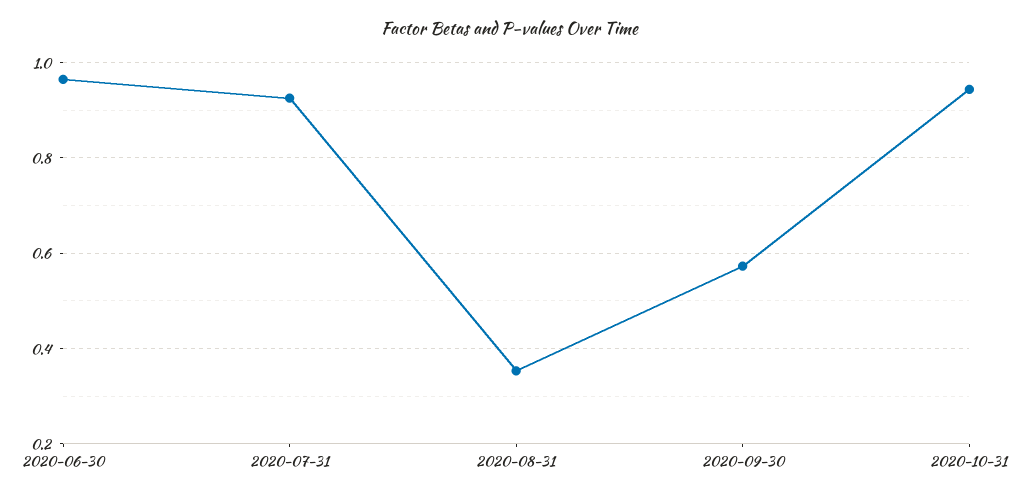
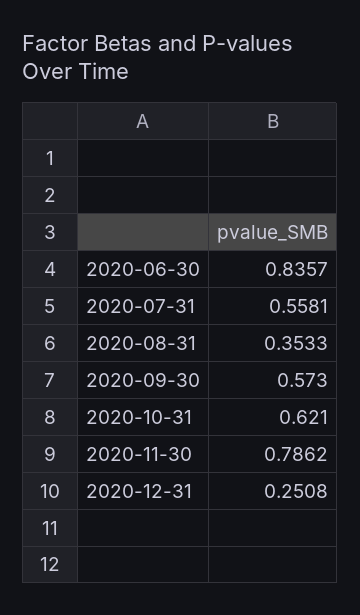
2020-06-30: 0.96 -> 0.8357
2020-07-31: 0.92 -> 0.5581
2020-10-31: 0.94 -> 0.621
2020-11-30: none -> 0.7862
2020-12-31: none -> 0.2508

